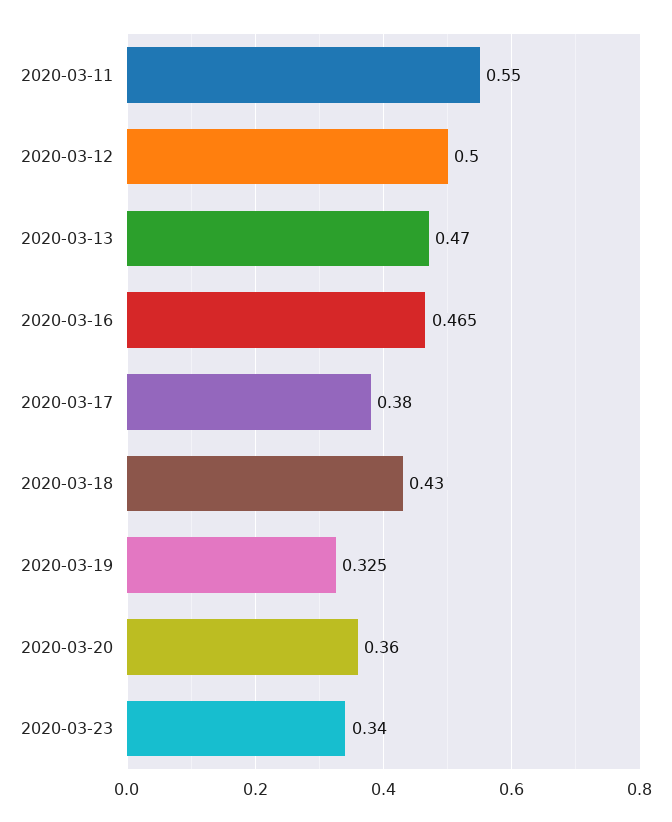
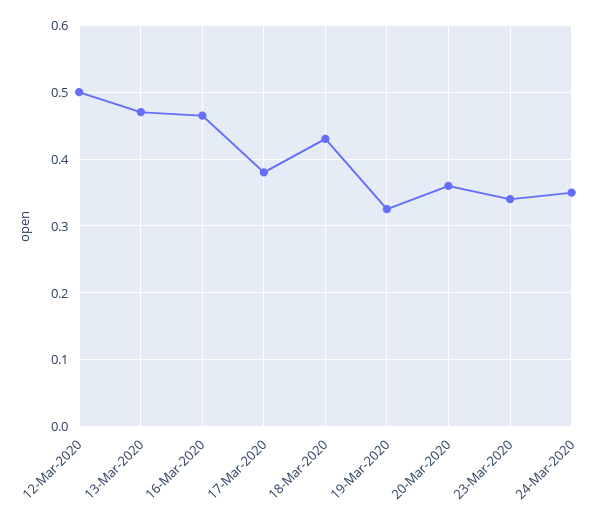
2020-03-11: 0.55 -> none
24-Mar-2020: none -> 0.35

